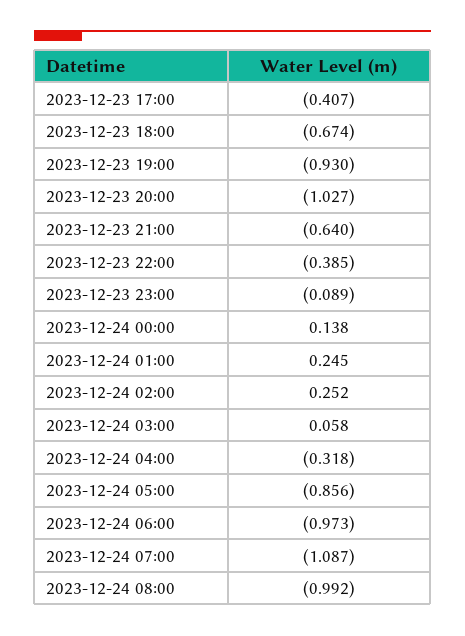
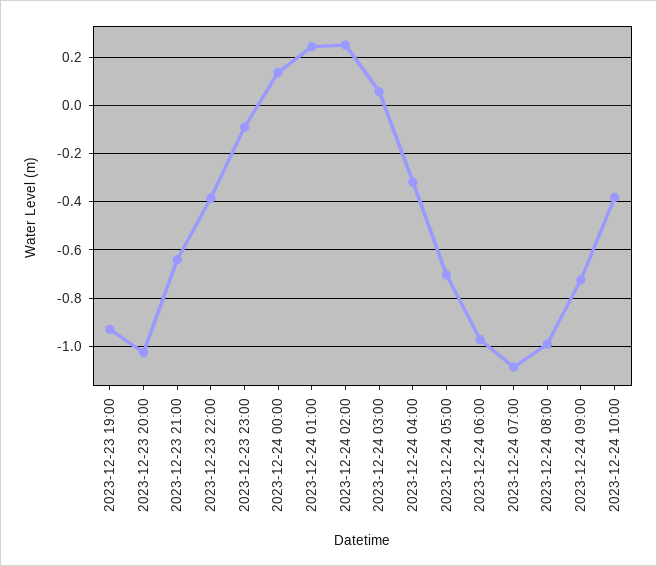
2023-12-23 17:00: -0.407 -> none
2023-12-23 18:00: -0.674 -> none
2023-12-24 05:00: -0.856 -> -0.7
2023-12-24 09:00: none -> -0.725
2023-12-24 10:00: none -> -0.375

